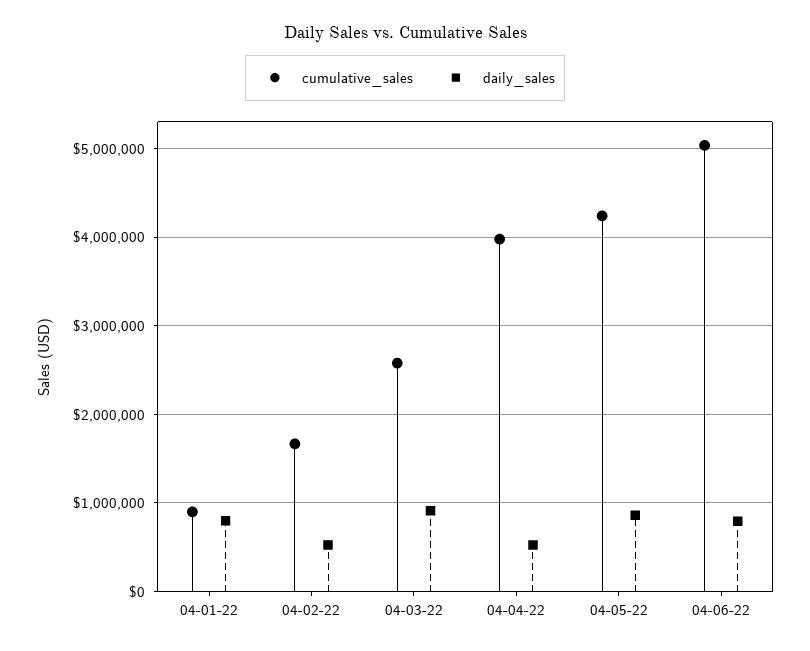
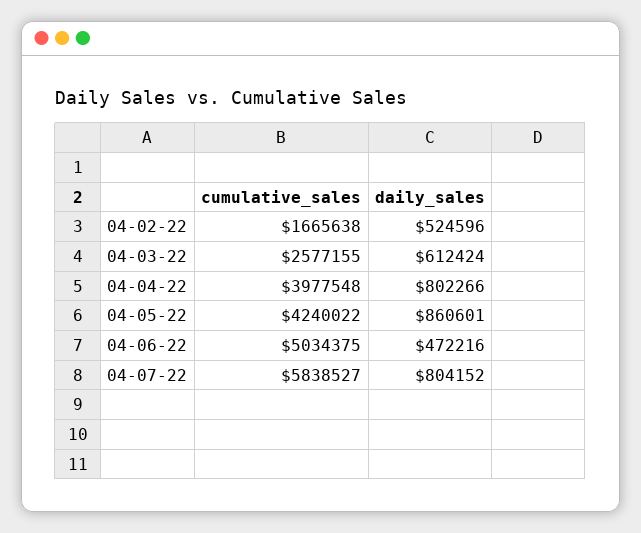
cumulative_sales, 04-01-22: 900000 -> none
daily_sales, 04-01-22: 800000 -> none
daily_sales, 04-03-22: 900000 -> 612424
daily_sales, 04-04-22: 500000 -> 802266
daily_sales, 04-06-22: 800000 -> 472216
cumulative_sales, 04-07-22: none -> 5838527
daily_sales, 04-07-22: none -> 804152

